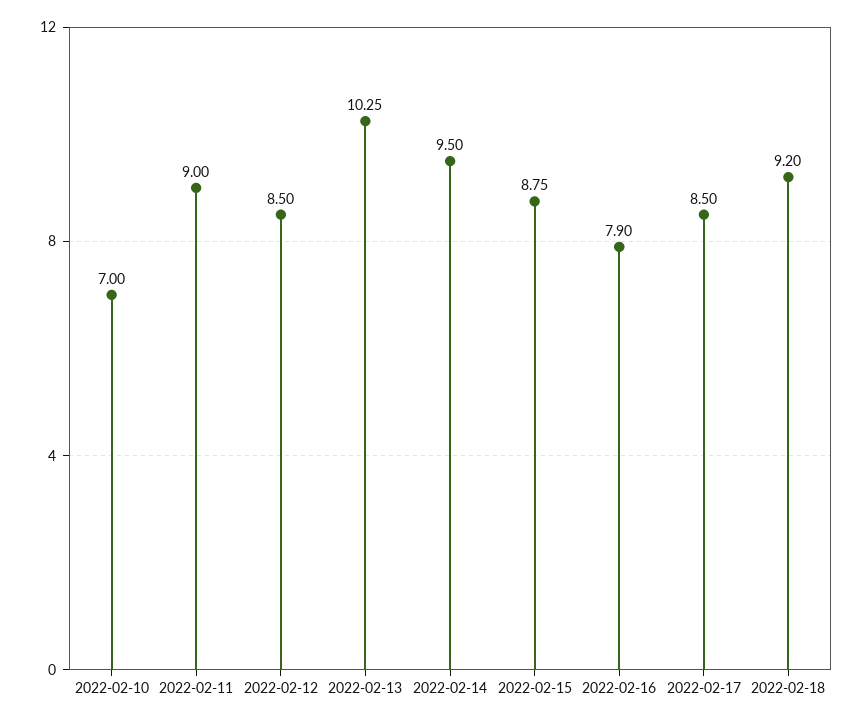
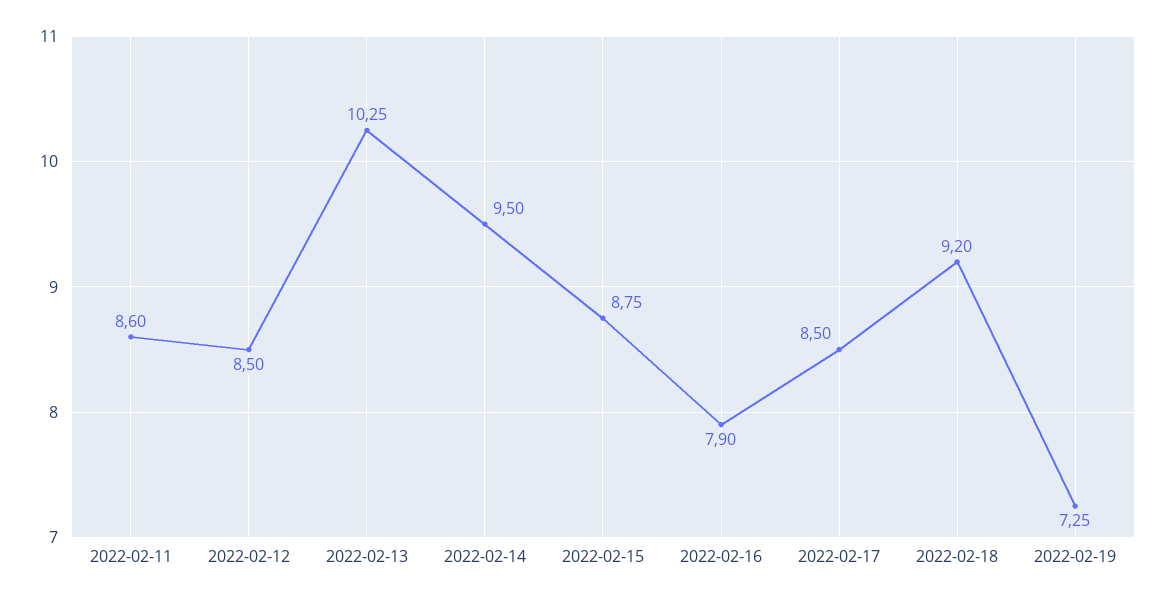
2022-02-10: 7 -> none
2022-02-11: 9 -> 8.6
2022-02-19: none -> 7.25

